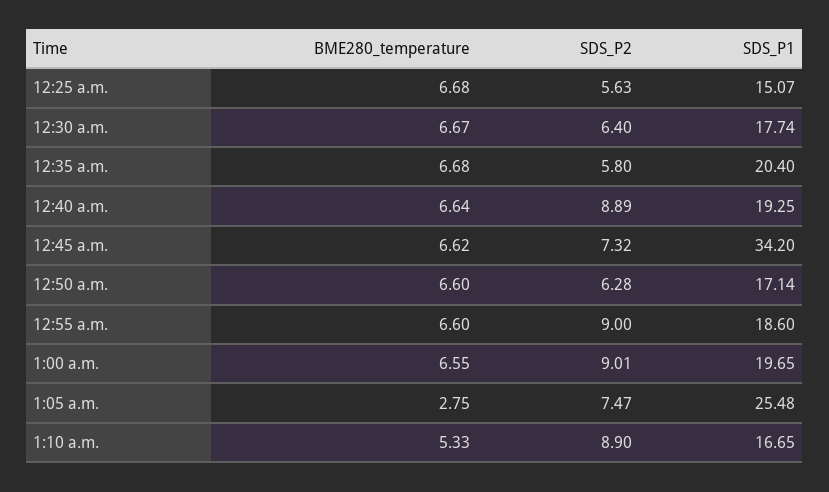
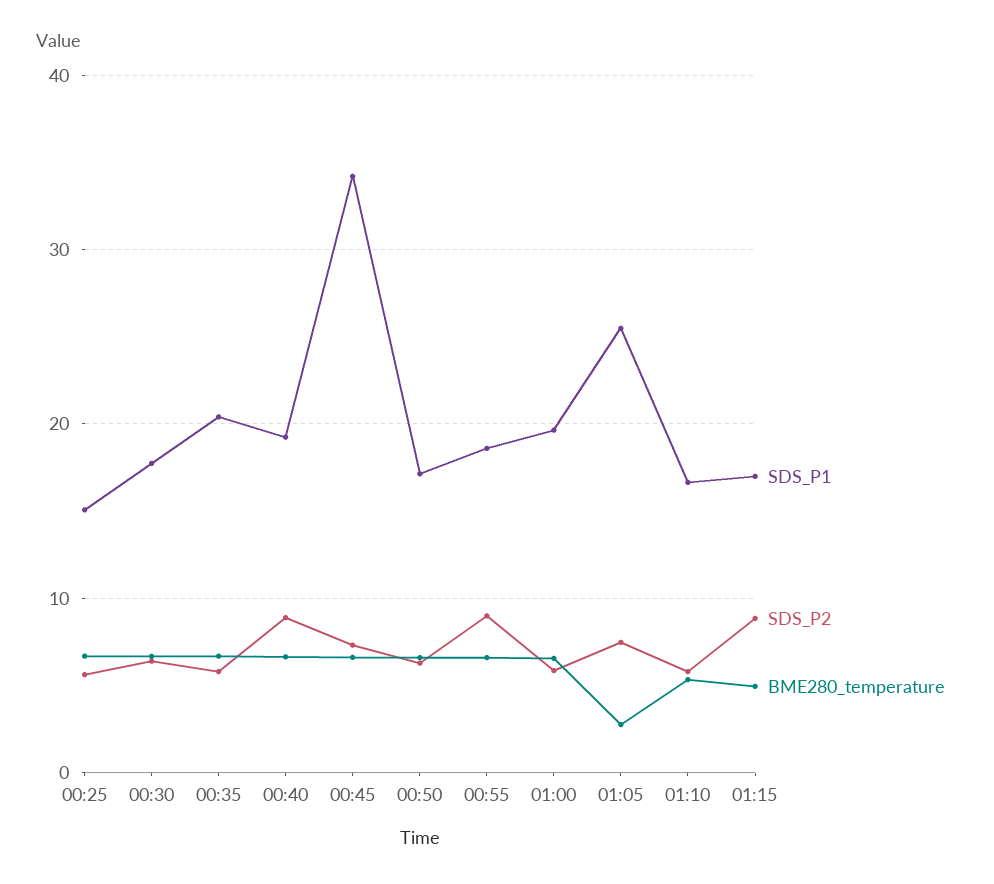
SDS_P2, 1:00 a.m.: 9.01 -> 6
SDS_P2, 1:10 a.m.: 8.9 -> 6
SDS_P1, 01:15: none -> 17
SDS_P2, 01:15: none -> 9
BME280_temperature, 01:15: none -> 5

